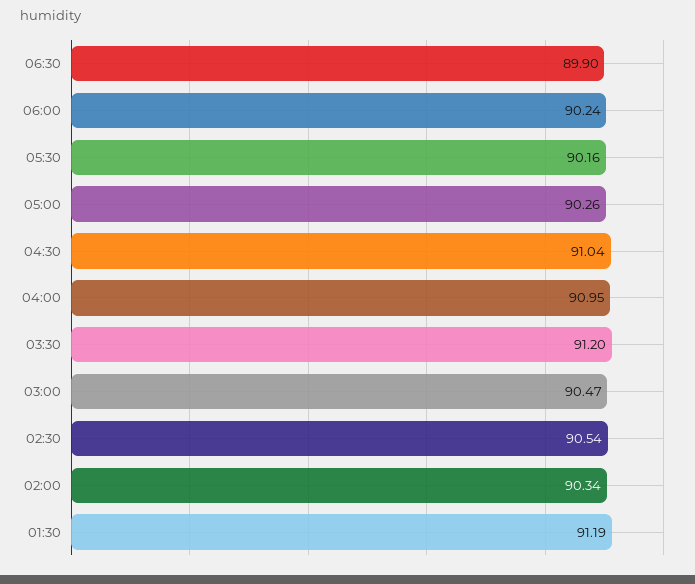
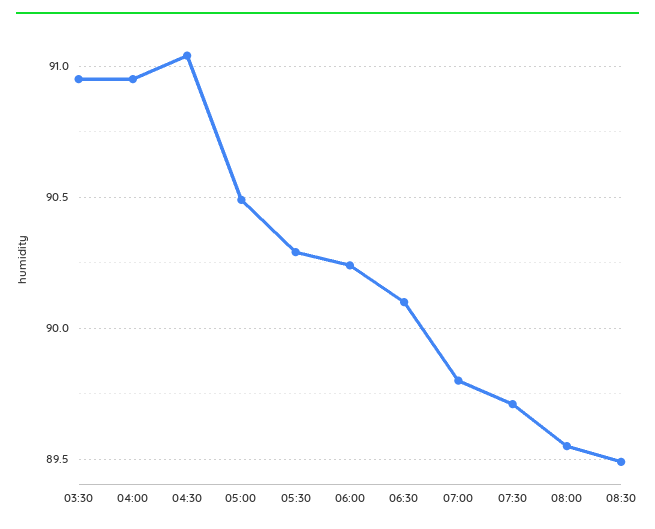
06:30: 89.9 -> 90.1
05:30: 90.16 -> 90.3
05:00: 90.26 -> 90.5
03:30: 91.2 -> 90.95
03:00: 90.47 -> none
02:30: 90.54 -> none
02:00: 90.34 -> none
01:30: 91.19 -> none
07:00: none -> 89.8
07:30: none -> 89.7
08:00: none -> 89.55
08:30: none -> 89.5

